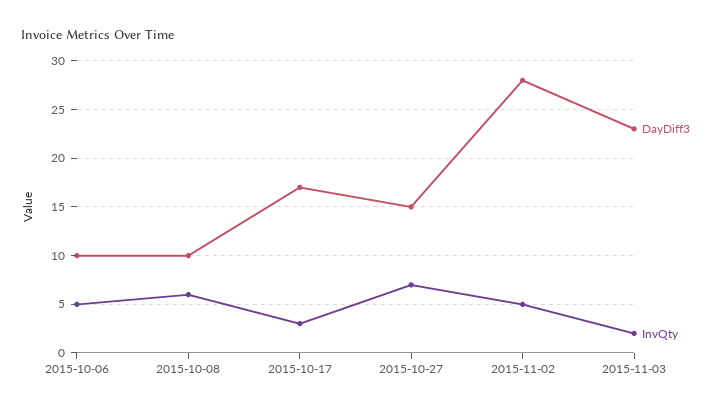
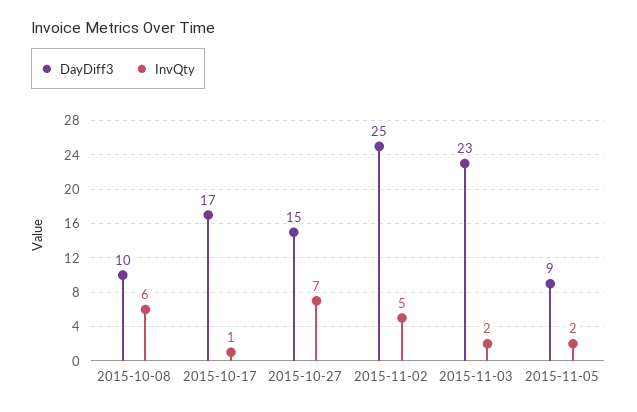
DayDiff3, 2015-10-06: 10 -> none
InvQty, 2015-10-06: 5 -> none
InvQty, 2015-10-17: 3 -> 1
DayDiff3, 2015-11-02: 28 -> 25
DayDiff3, 2015-11-05: none -> 9
InvQty, 2015-11-05: none -> 2

